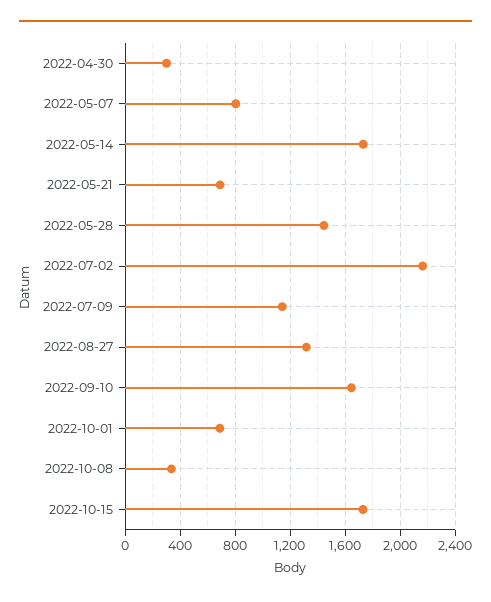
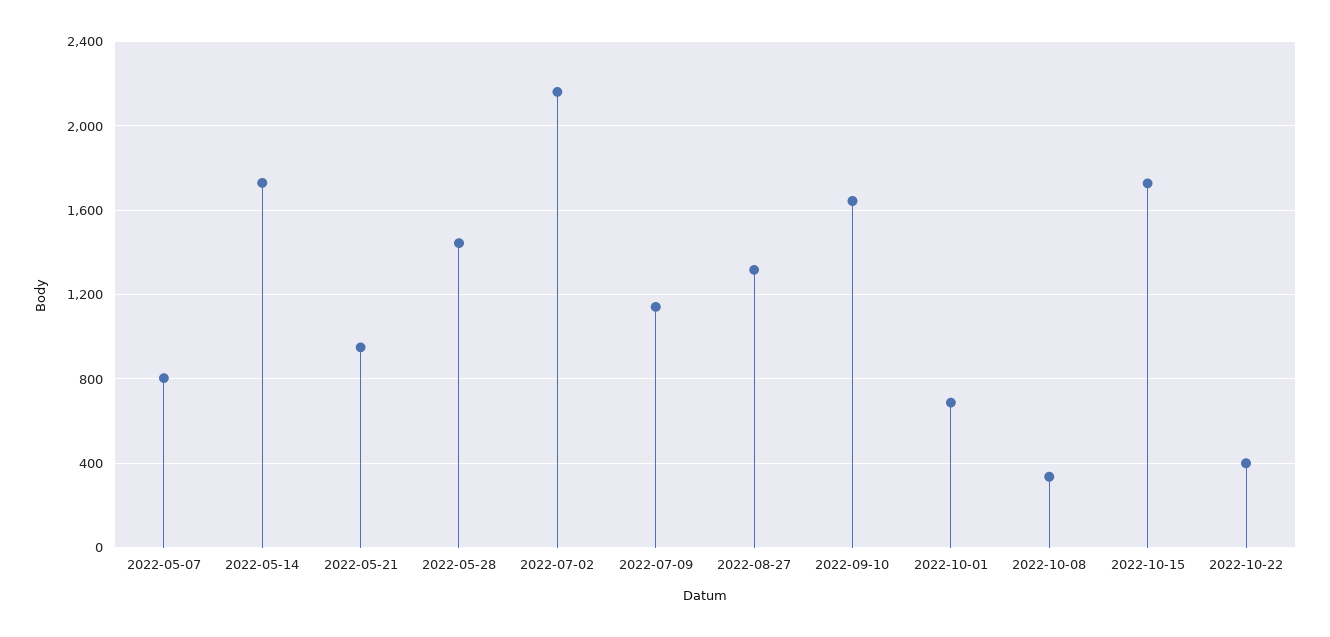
2022-04-30: 300 -> none
2022-05-21: 700 -> 950
2022-10-22: none -> 400

